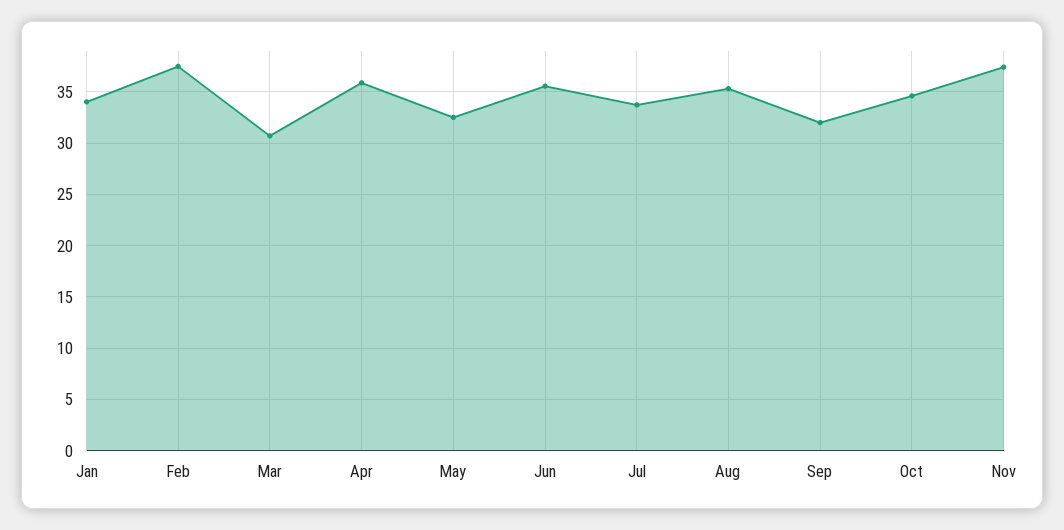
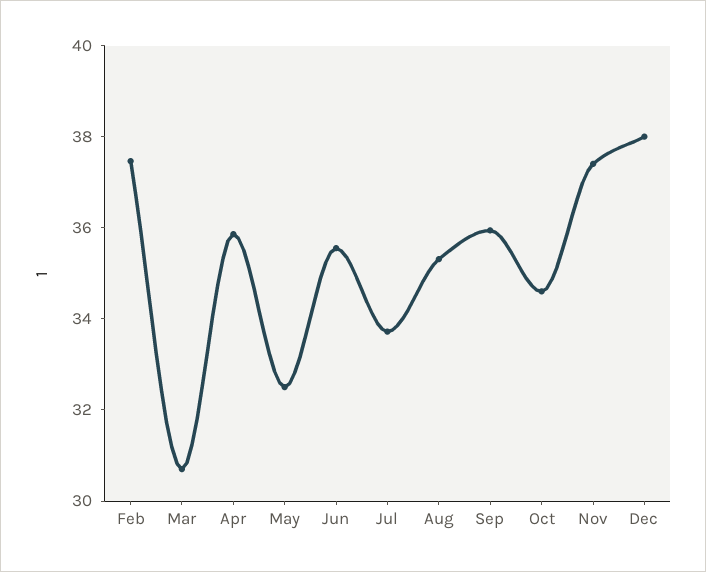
Jan: 34 -> none
Sep: 32 -> 36
Dec: none -> 38

